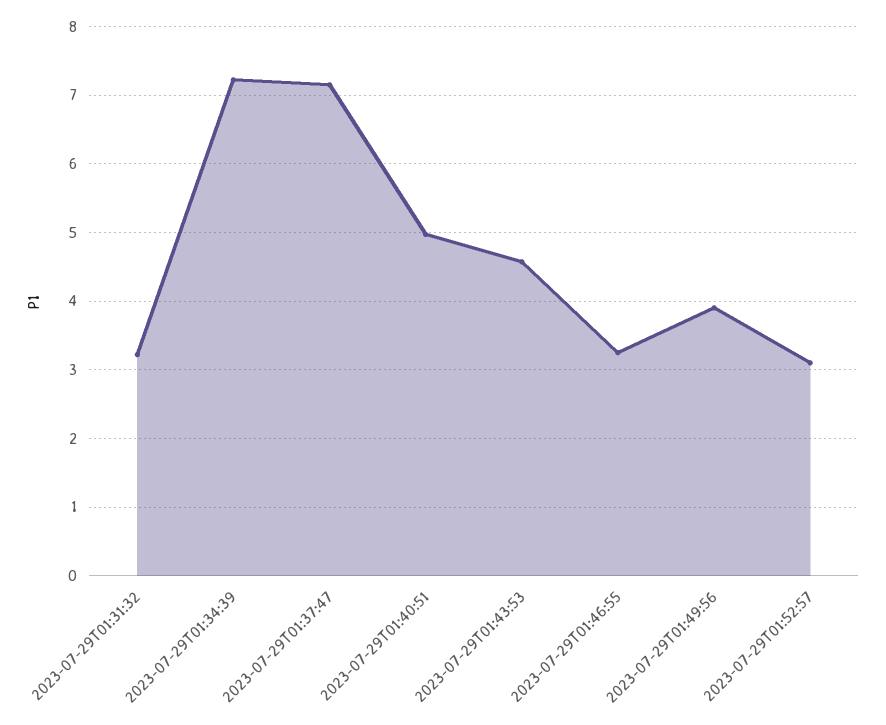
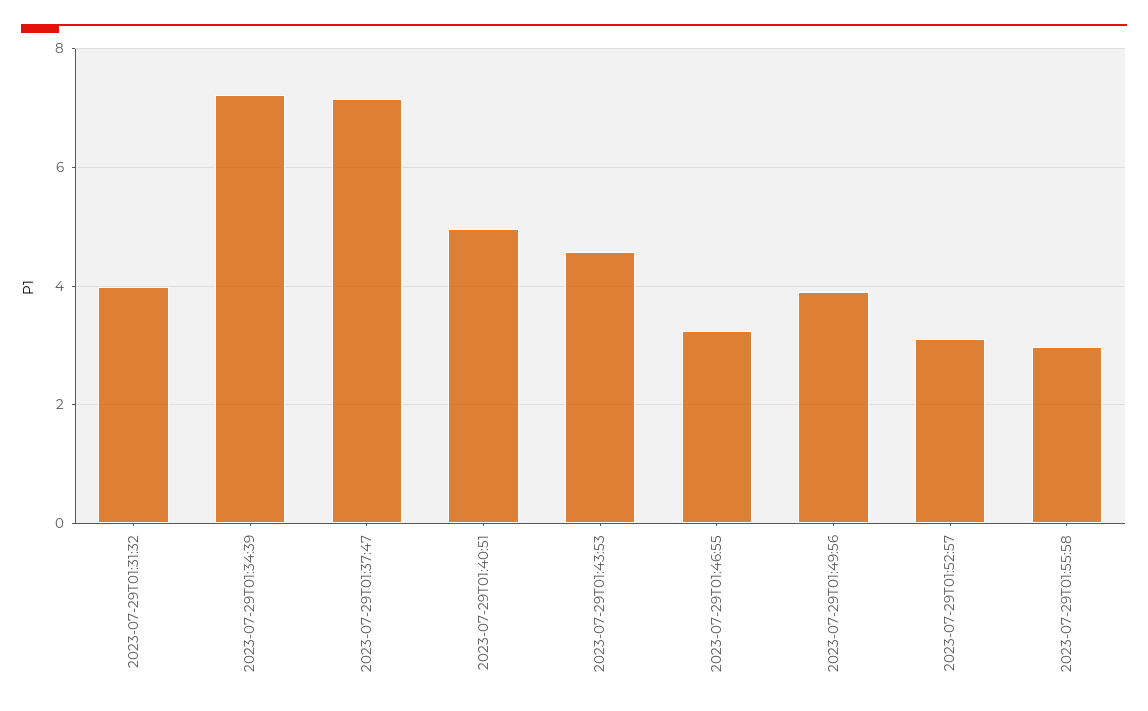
2023-07-29T01:31:32: 3.2 -> 4
2023-07-29T01:55:58: none -> 3

